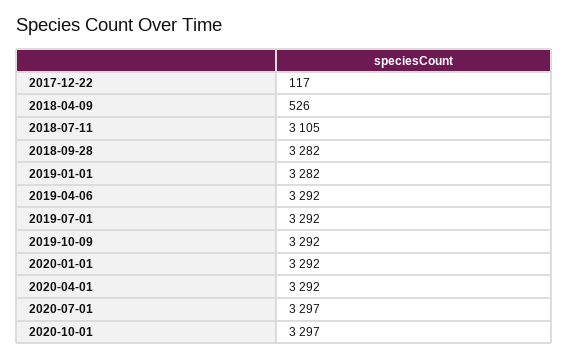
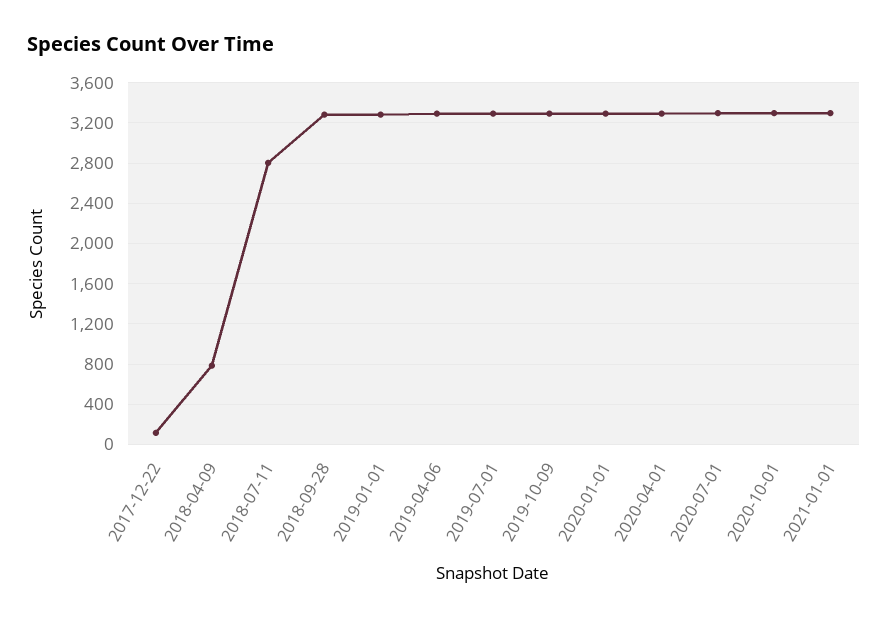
2018-04-09: 526 -> 800
2018-07-11: 3105 -> 2800
2021-01-01: none -> 3300

